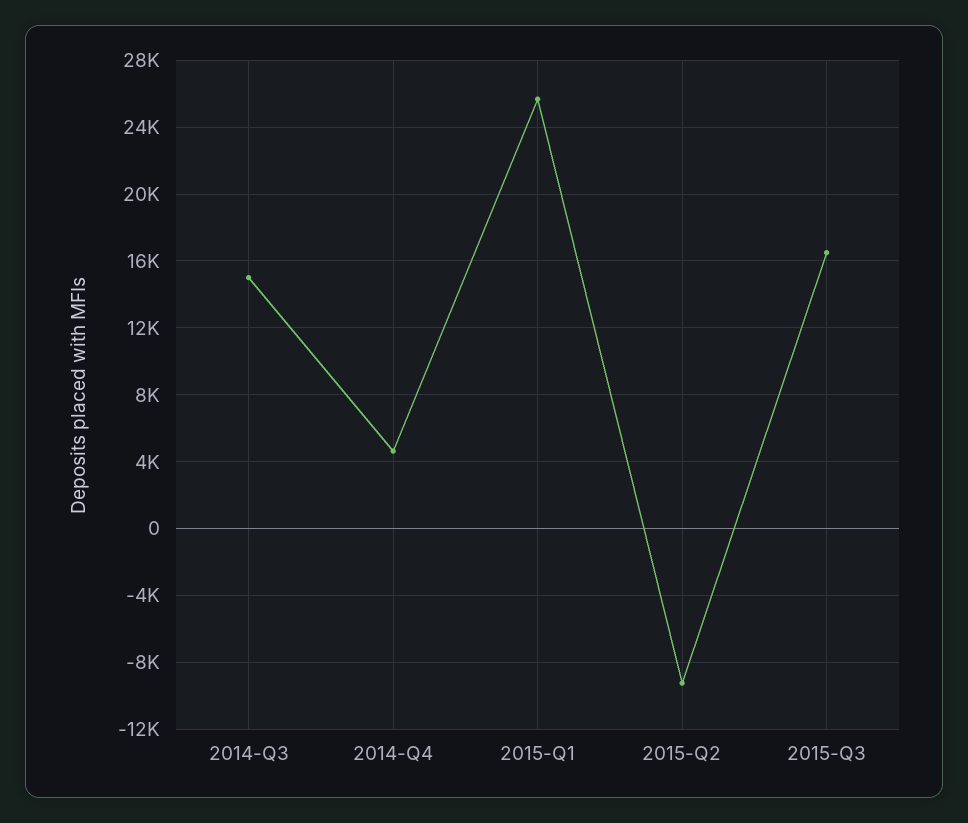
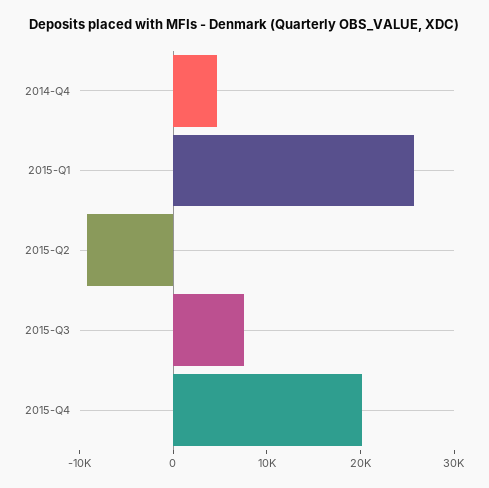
2014-Q3: 15000 -> none
2015-Q3: 16500 -> 8000
2015-Q4: none -> 20000

